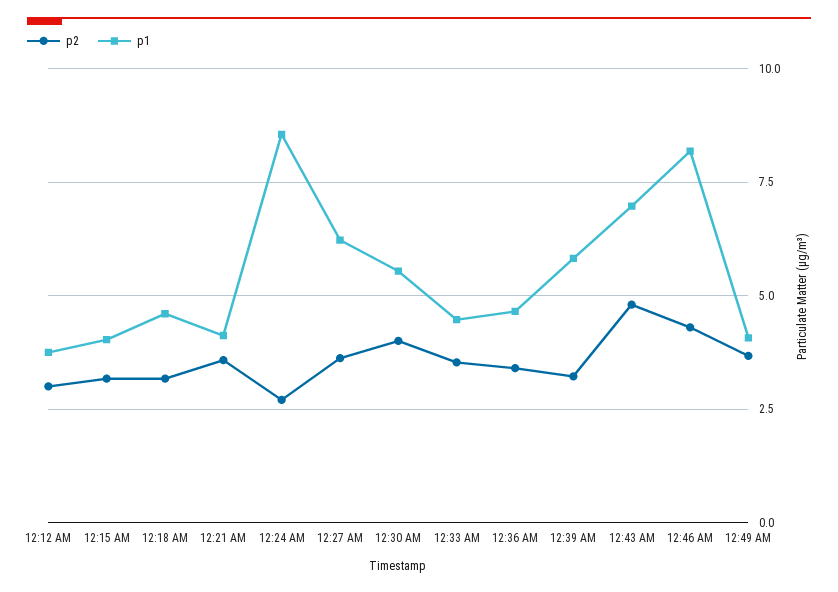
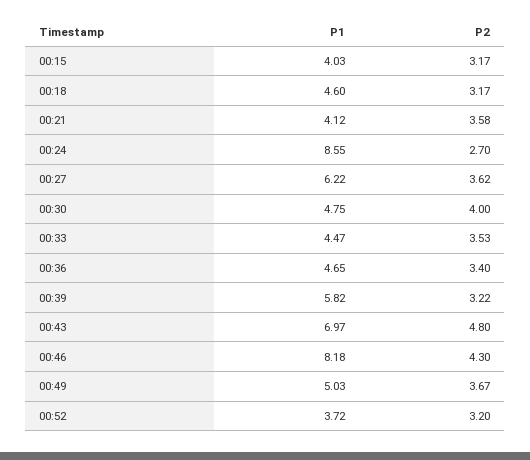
p2, 12:12 AM: 3 -> none
p1, 12:12 AM: 3.75 -> none
p1, 12:30 AM: 5.5 -> 4.75
p1, 12:49 AM: 4 -> 5.03
p1, 00:52: none -> 3.72
p2, 00:52: none -> 3.2

